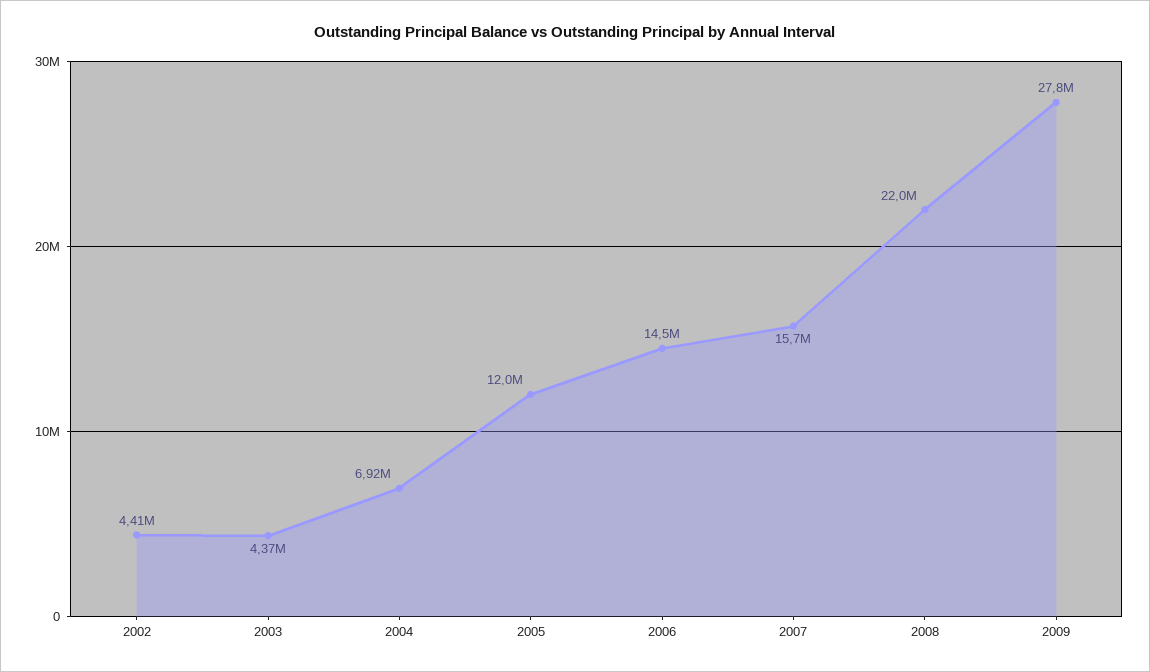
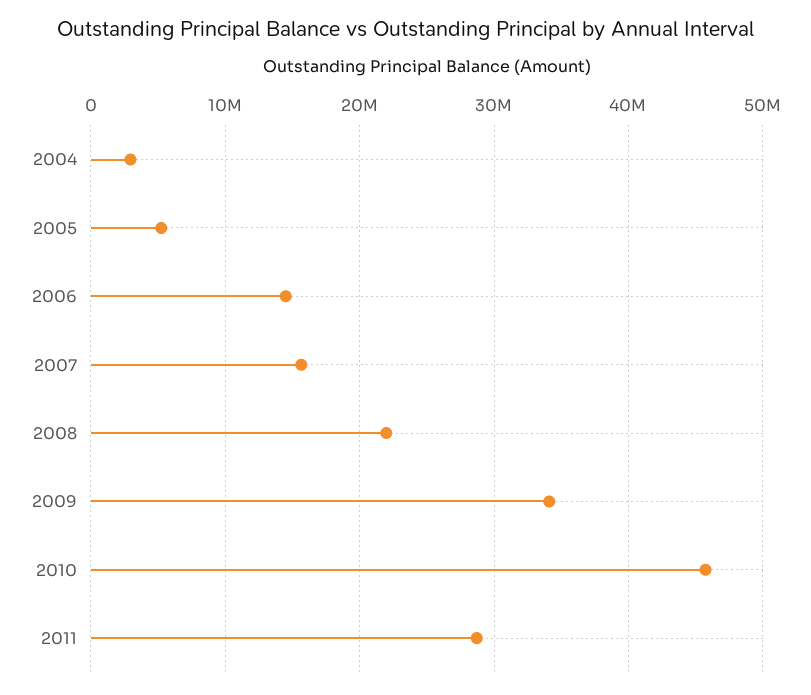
2002: 4410000 -> none
2003: 4370000 -> none
2004: 6920000 -> 3000000
2005: 12000000 -> 5000000
2009: 27800000 -> 34000000
2010: none -> 46000000
2011: none -> 29000000

